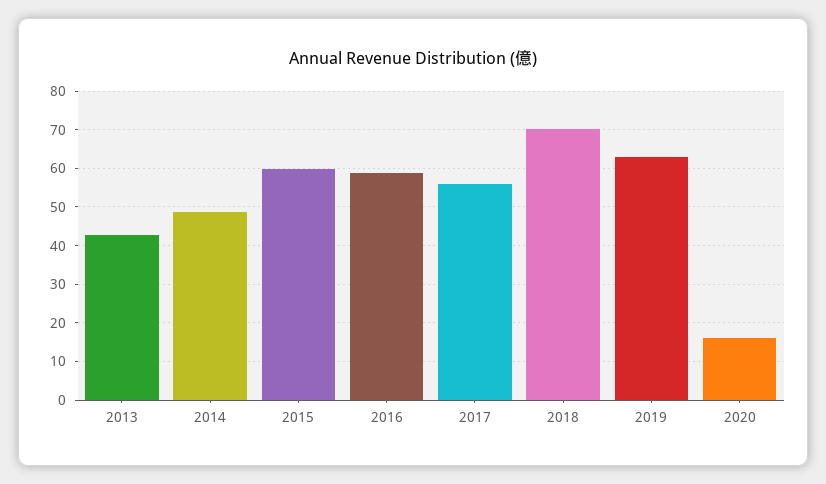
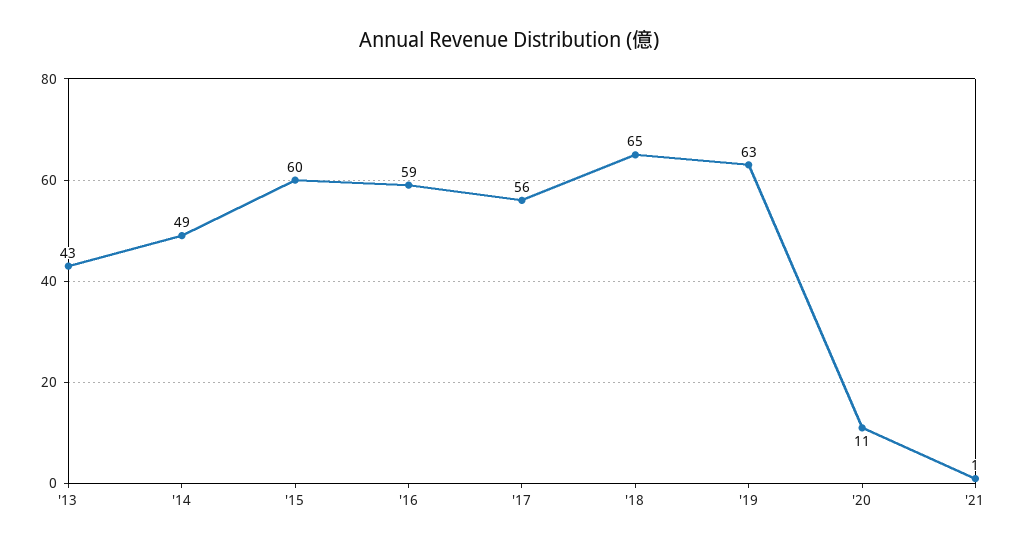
2018: 70 -> 65
2020: 16 -> 11
'21: none -> 1

